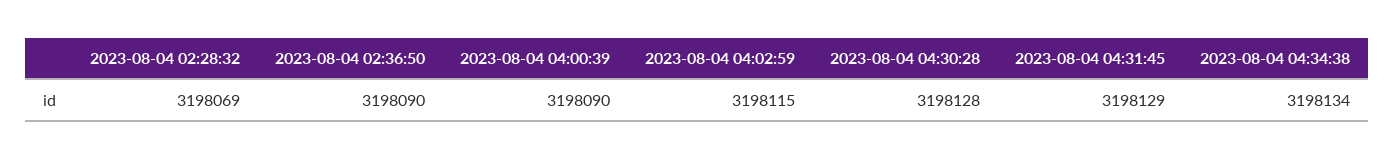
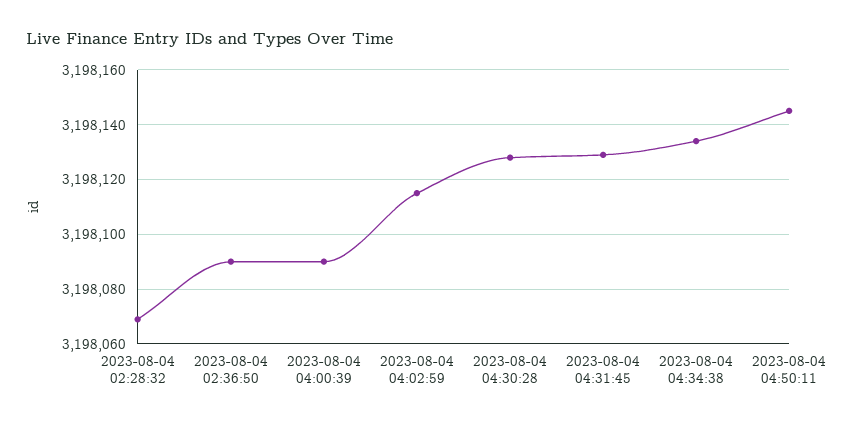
2023-08-04 04:50:11: none -> 3198145

